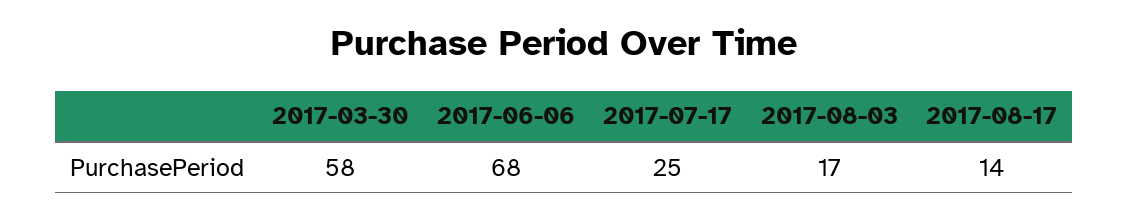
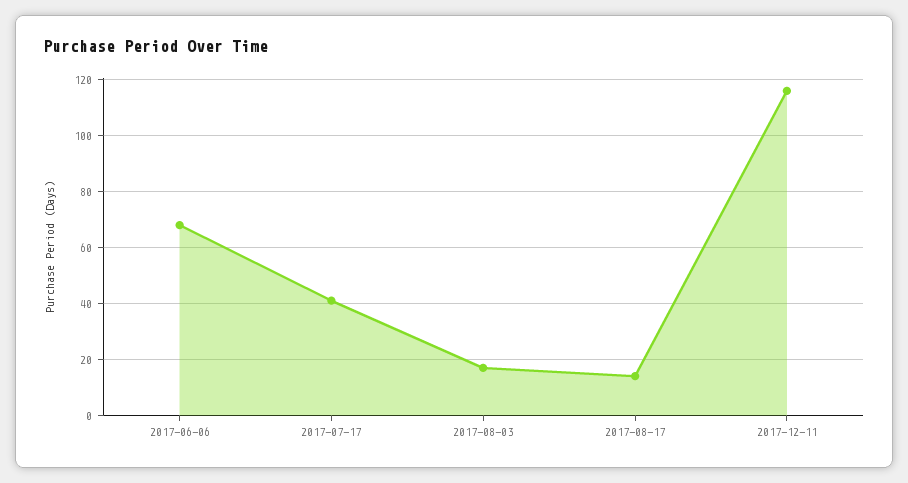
2017-03-30: 58 -> none
2017-07-17: 25 -> 40
2017-12-11: none -> 115

